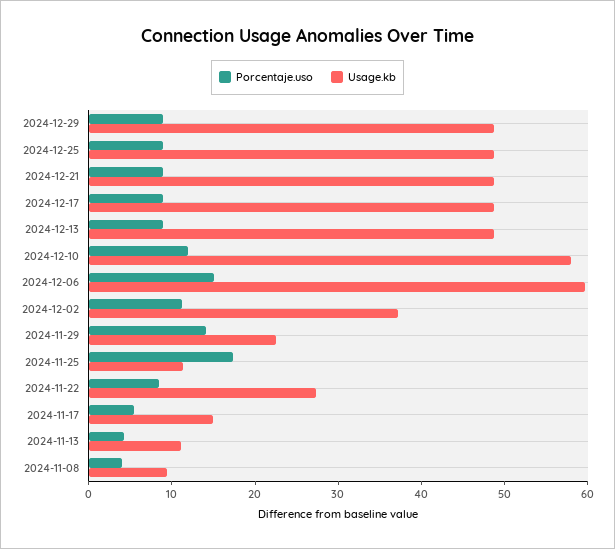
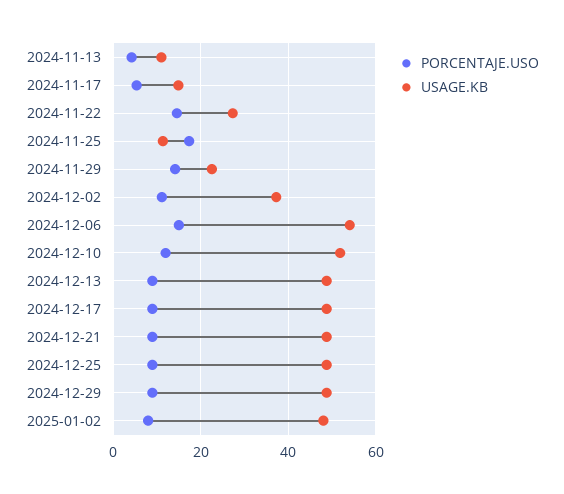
Usage.kb, 2024-12-10: 58 -> 52
Usage.kb, 2024-12-06: 60 -> 54
Porcentaje.uso, 2024-11-22: 8 -> 14
Porcentaje.uso, 2024-11-08: 4 -> none
Usage.kb, 2024-11-08: 10 -> none
Porcentaje.uso, 2025-01-02: none -> 8
Usage.kb, 2025-01-02: none -> 48

